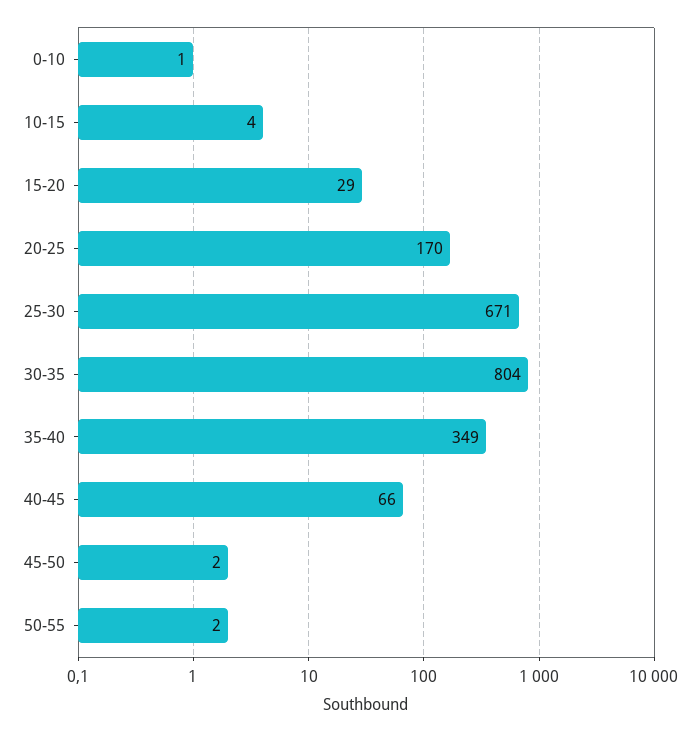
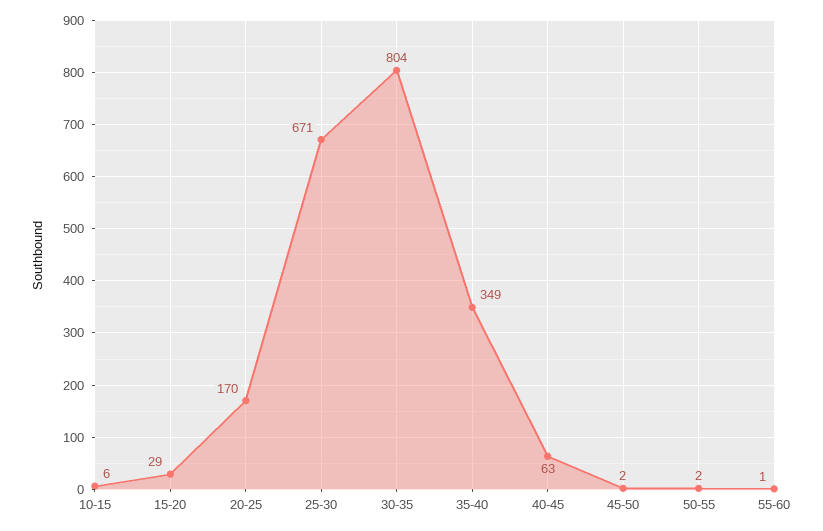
0-10: 1 -> none
10-15: 4 -> 6
40-45: 66 -> 63
55-60: none -> 1

